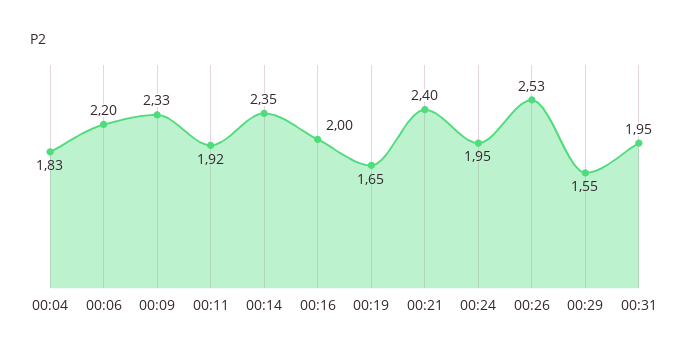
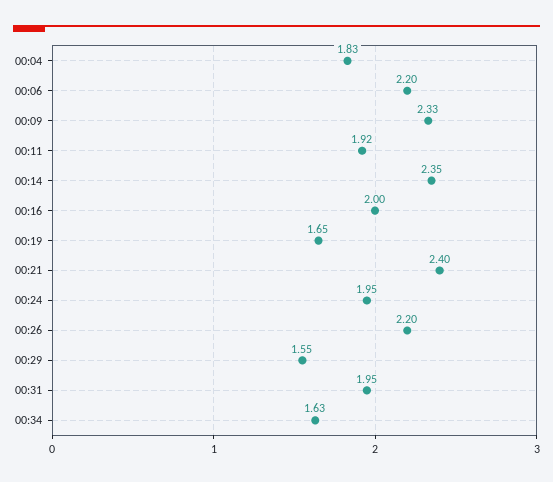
00:26: 2.53 -> 2.2
00:34: none -> 1.63

